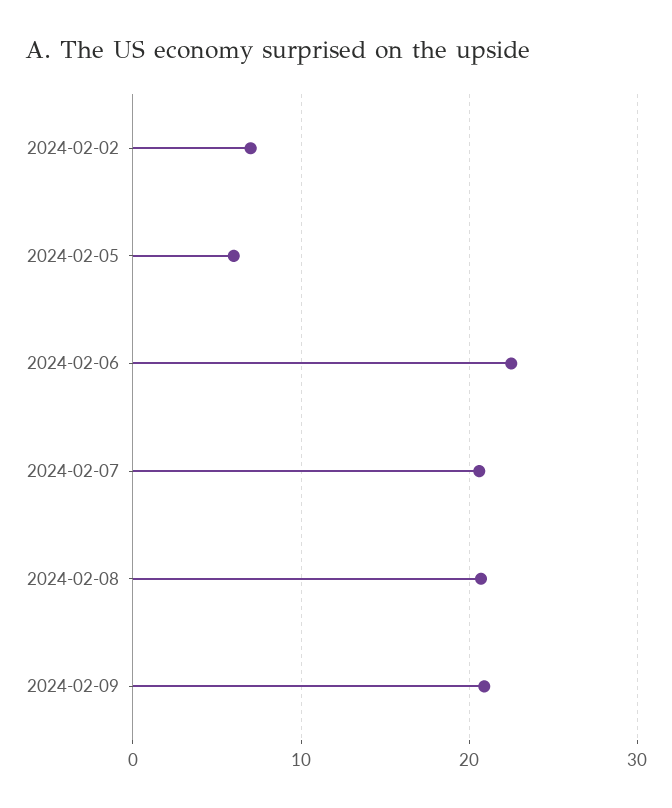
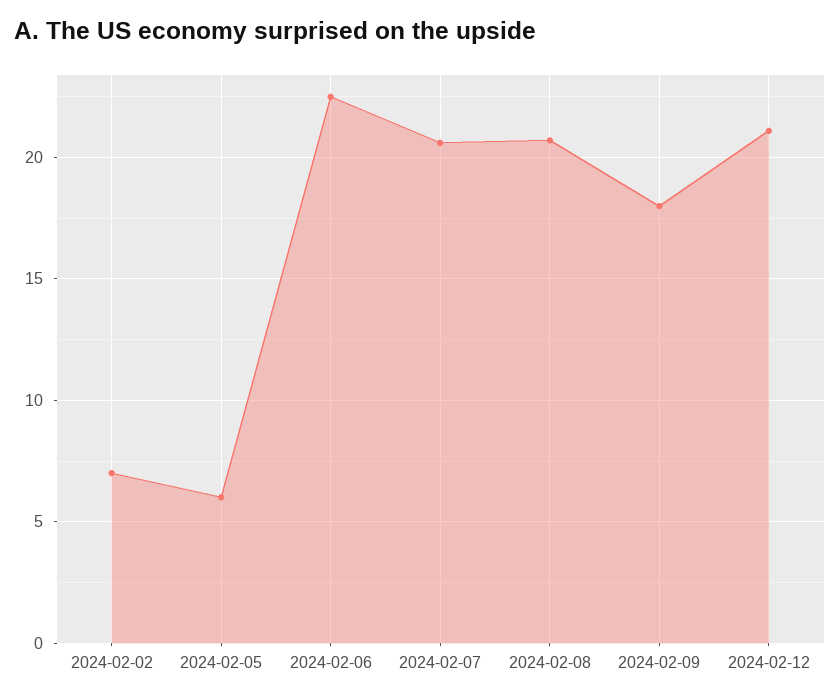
2024-02-09: 21 -> 18
2024-02-12: none -> 21

